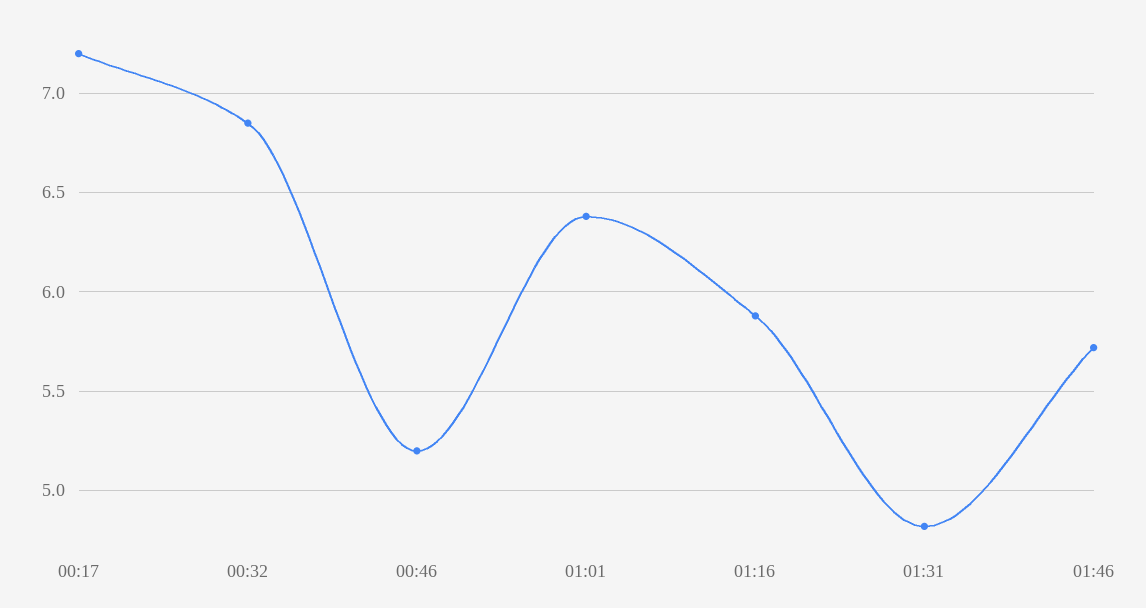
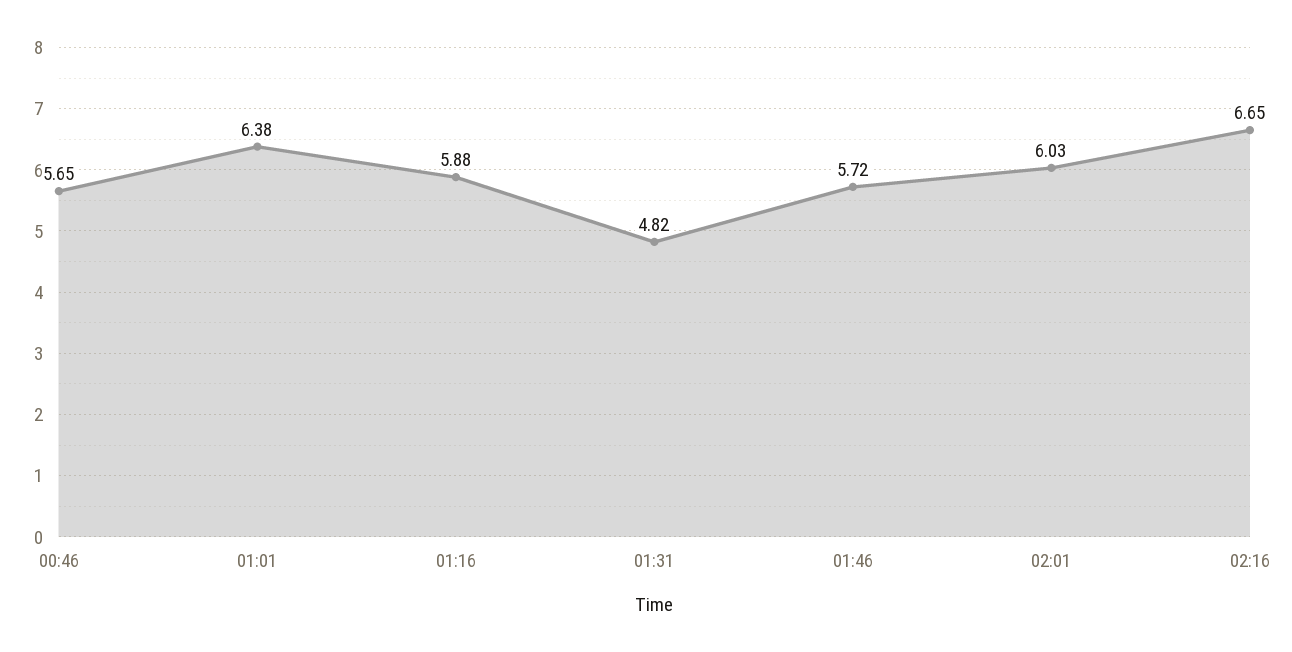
00:17: 7.2 -> none
00:32: 6.85 -> none
00:46: 5.2 -> 5.65
02:01: none -> 6.03
02:16: none -> 6.65

